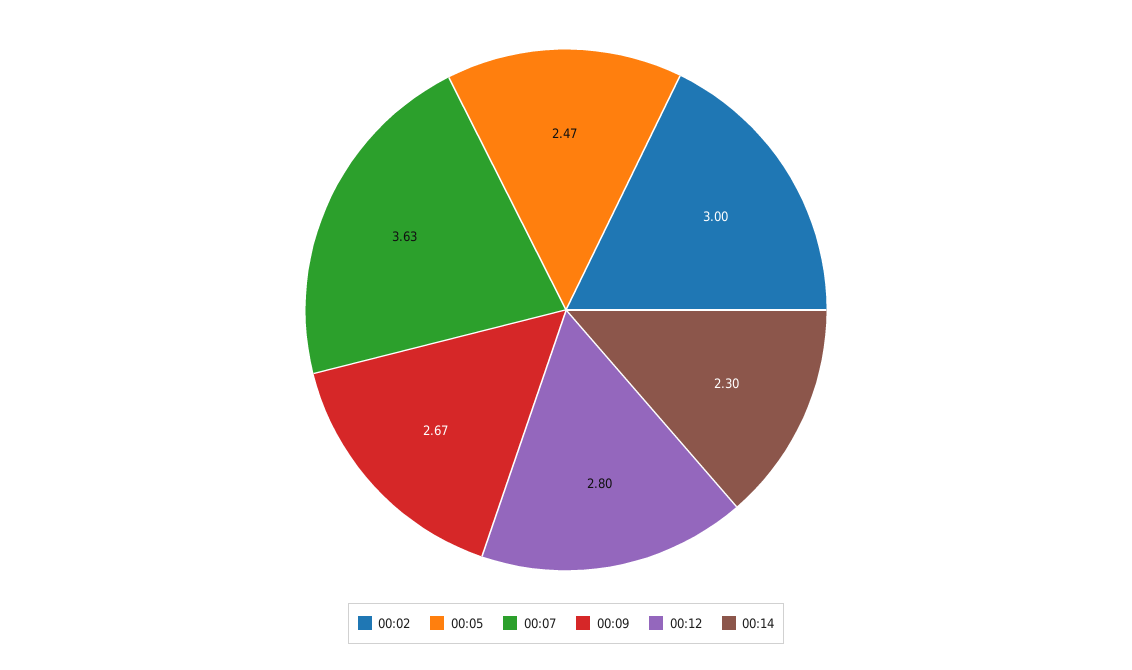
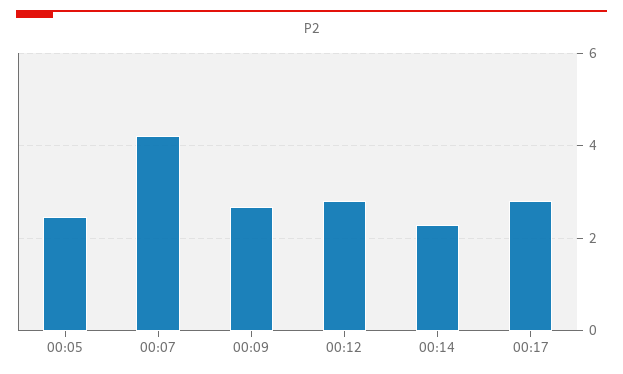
00:02: 3 -> none
00:07: 3.63 -> 4.2
00:17: none -> 2.8

